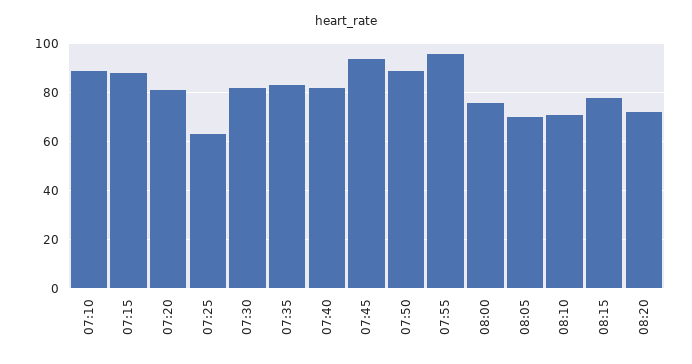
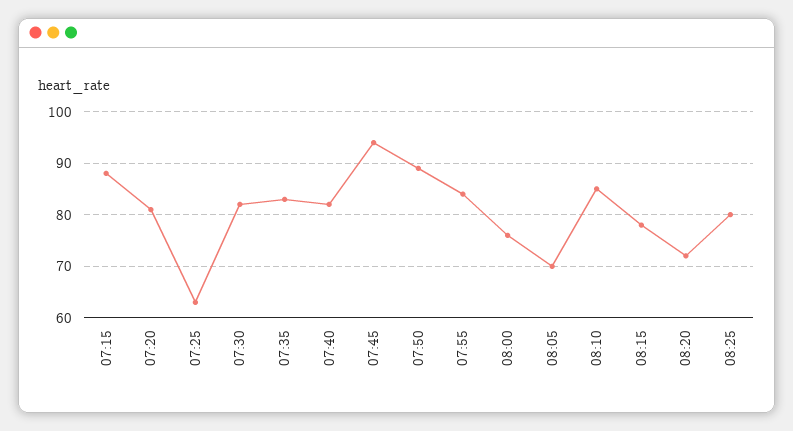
07:10: 90 -> none
07:55: 95 -> 85
08:10: 70 -> 85
08:25: none -> 80

